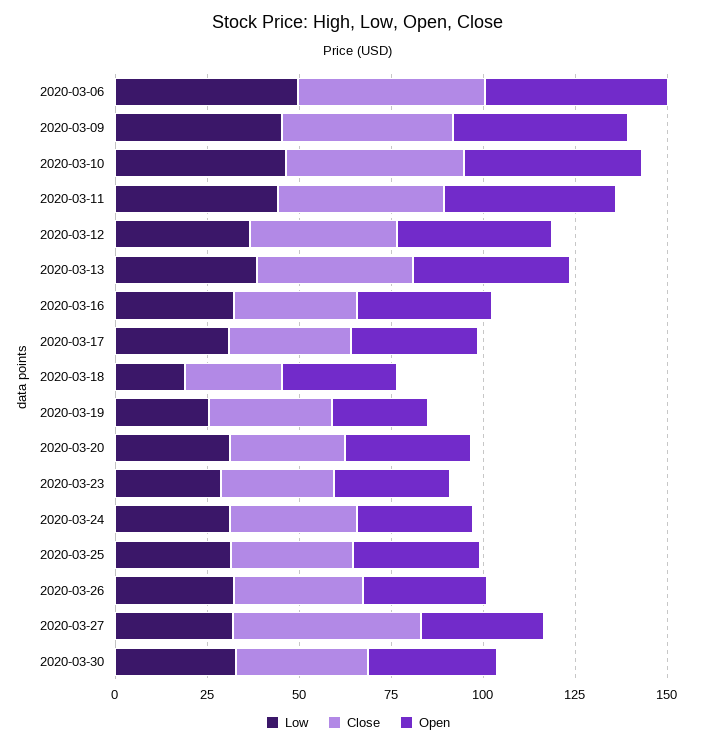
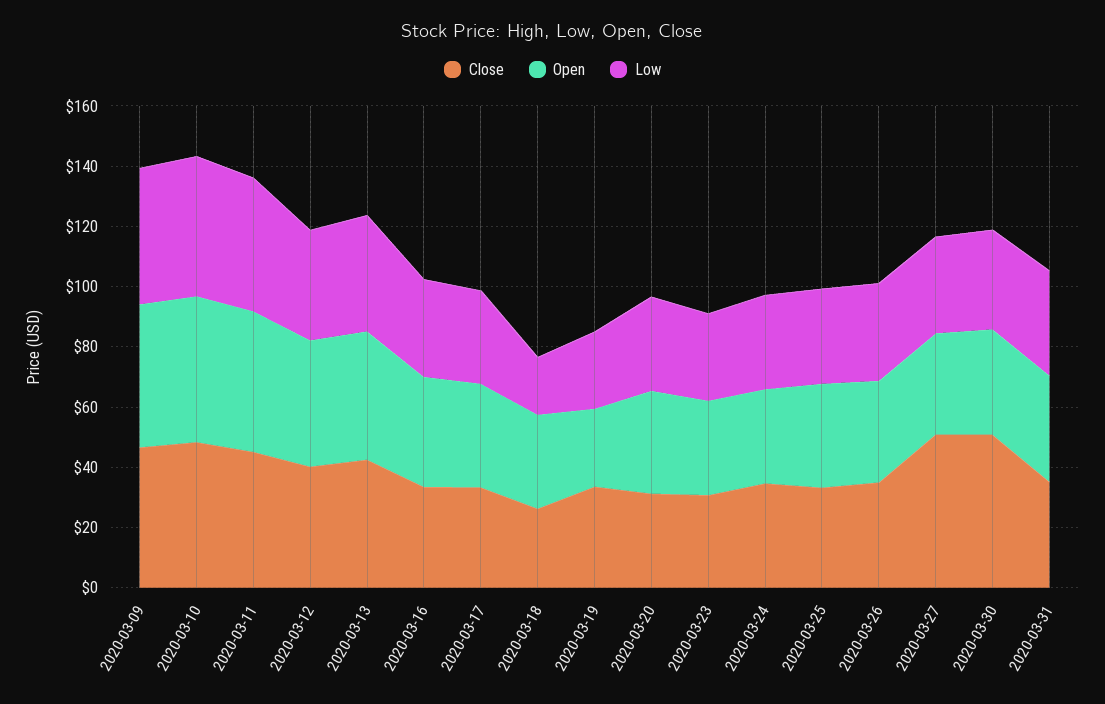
Low, 2020-03-06: 50 -> none
Close, 2020-03-06: 50 -> none
Open, 2020-03-06: 50 -> none
Close, 2020-03-30: 35 -> 50
Close, 2020-03-31: none -> 35
Open, 2020-03-31: none -> 35
Low, 2020-03-31: none -> 35

